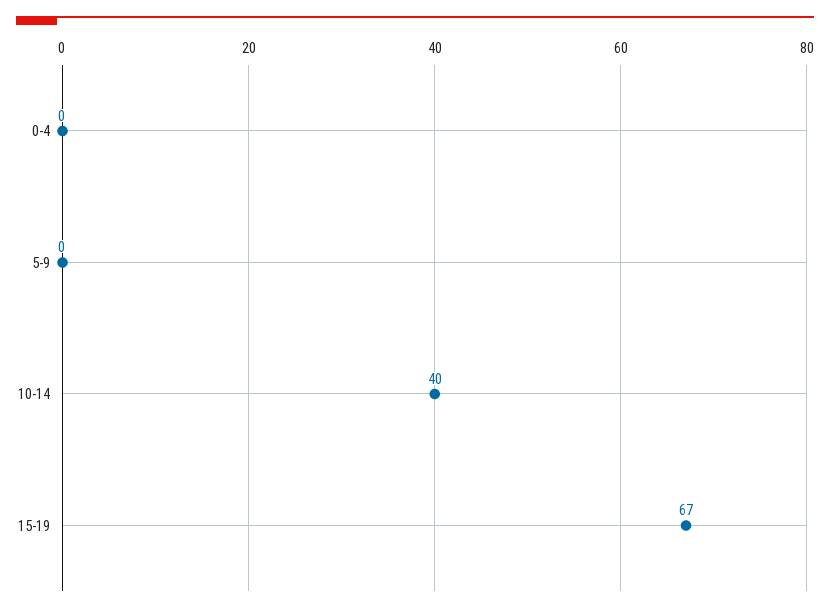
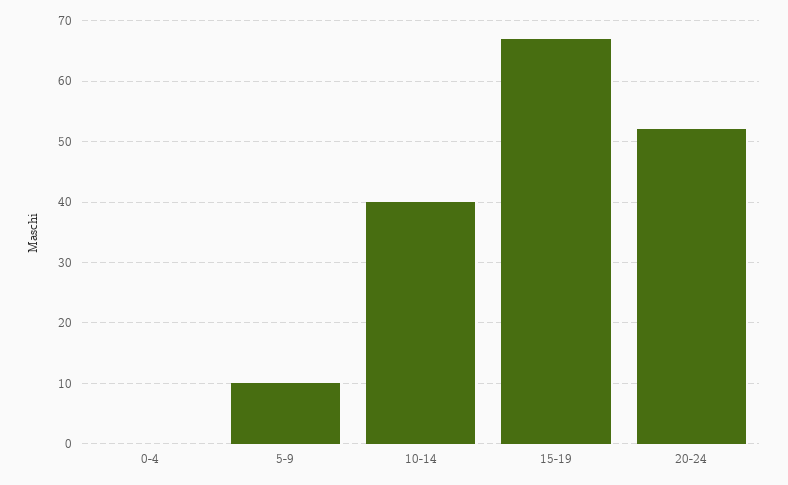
5-9: 0 -> 10
20-24: none -> 52

